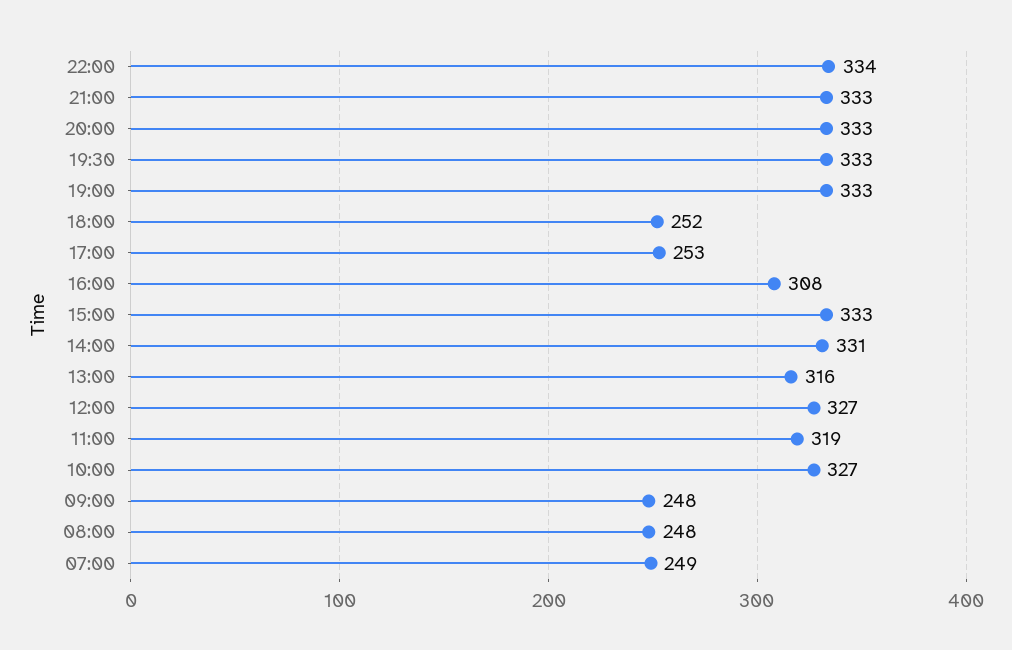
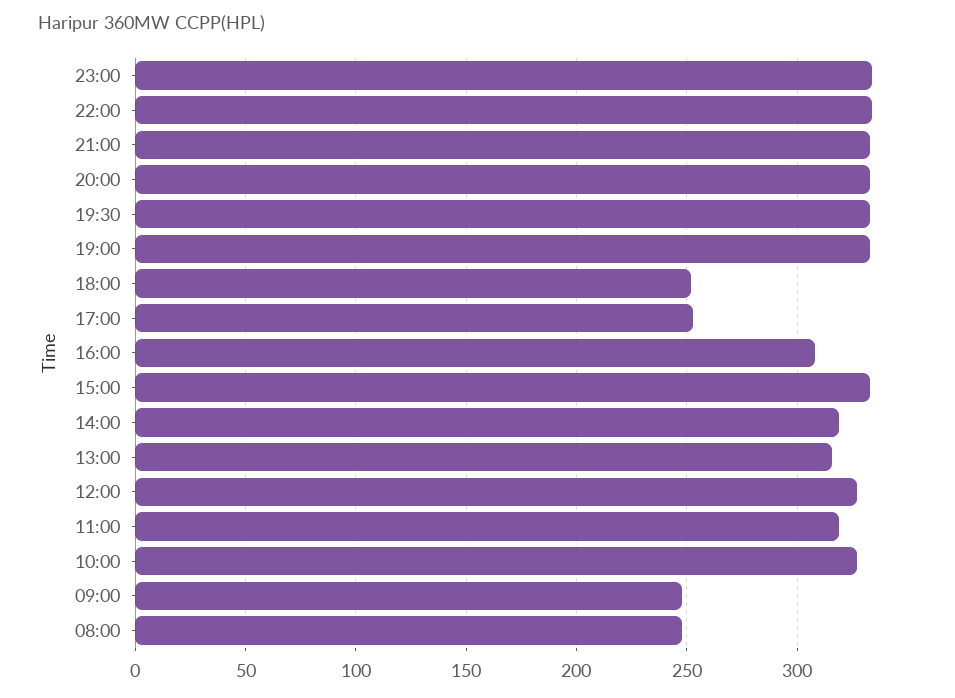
14:00: 331 -> 320
07:00: 249 -> none
23:00: none -> 335

